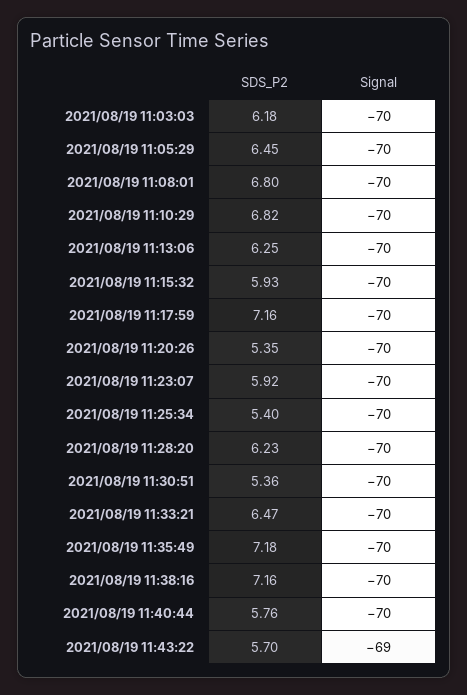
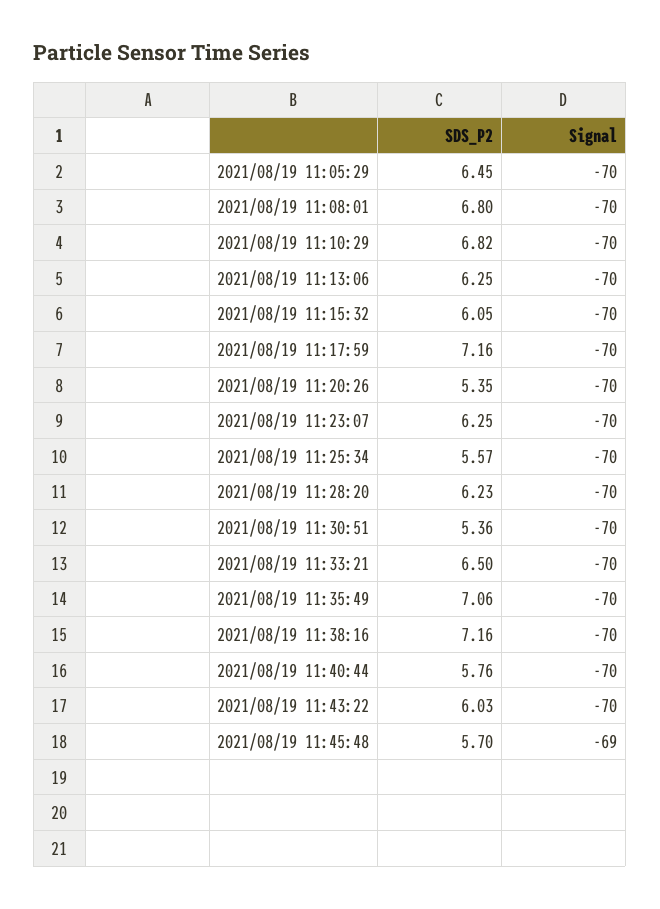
SDS_P2, 2021/08/19 11:03:03: 6.18 -> none
Signal, 2021/08/19 11:03:03: -70 -> none
SDS_P2, 2021/08/19 11:15:32: 5.93 -> 6.05
SDS_P2, 2021/08/19 11:23:07: 5.92 -> 6.25
SDS_P2, 2021/08/19 11:25:34: 5.4 -> 5.57
SDS_P2, 2021/08/19 11:33:21: 6.47 -> 6.5
SDS_P2, 2021/08/19 11:35:49: 7.18 -> 7.06
SDS_P2, 2021/08/19 11:43:22: 5.7 -> 6.03
Signal, 2021/08/19 11:43:22: -69 -> -70
SDS_P2, 2021/08/19 11:45:48: none -> 5.7
Signal, 2021/08/19 11:45:48: none -> -69

